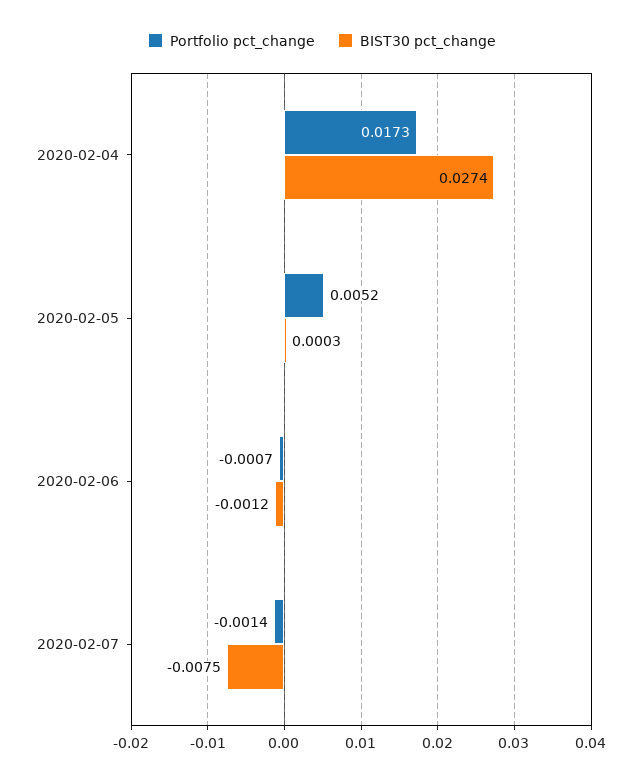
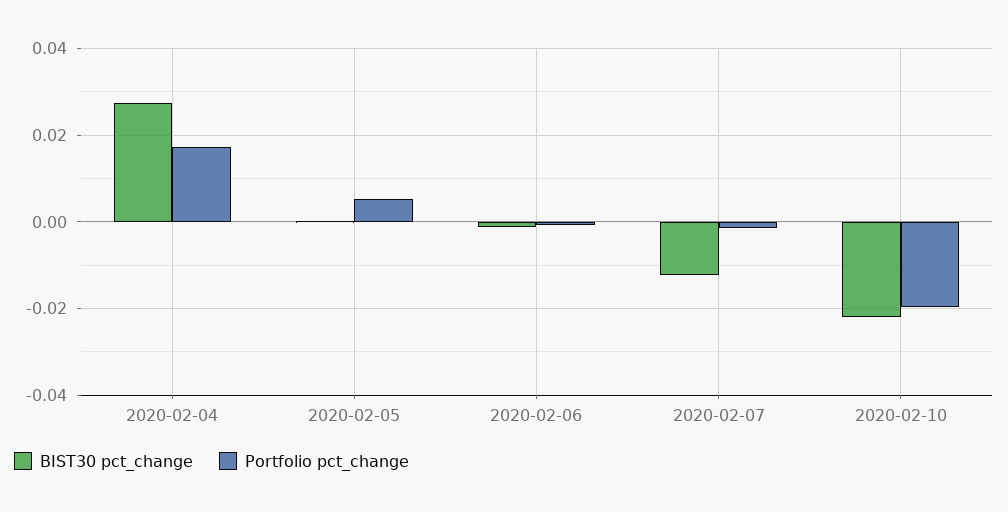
BIST30 pct_change, 2020-02-07: -0.0075 -> -0.012
BIST30 pct_change, 2020-02-10: none -> -0.022
Portfolio pct_change, 2020-02-10: none -> -0.02

